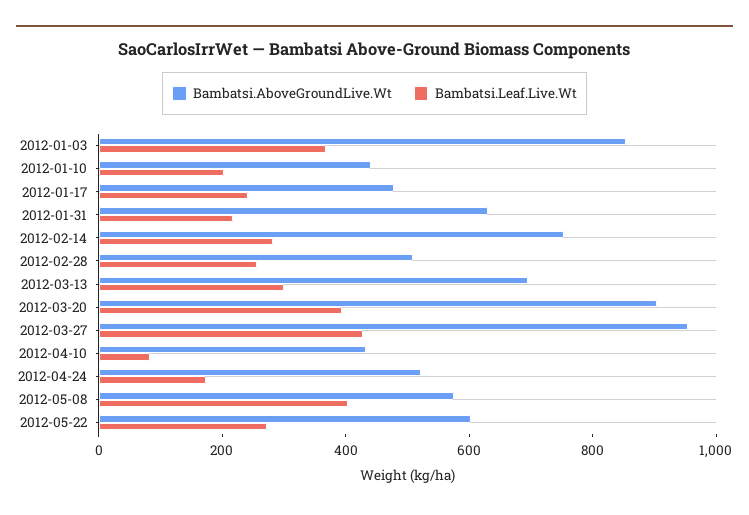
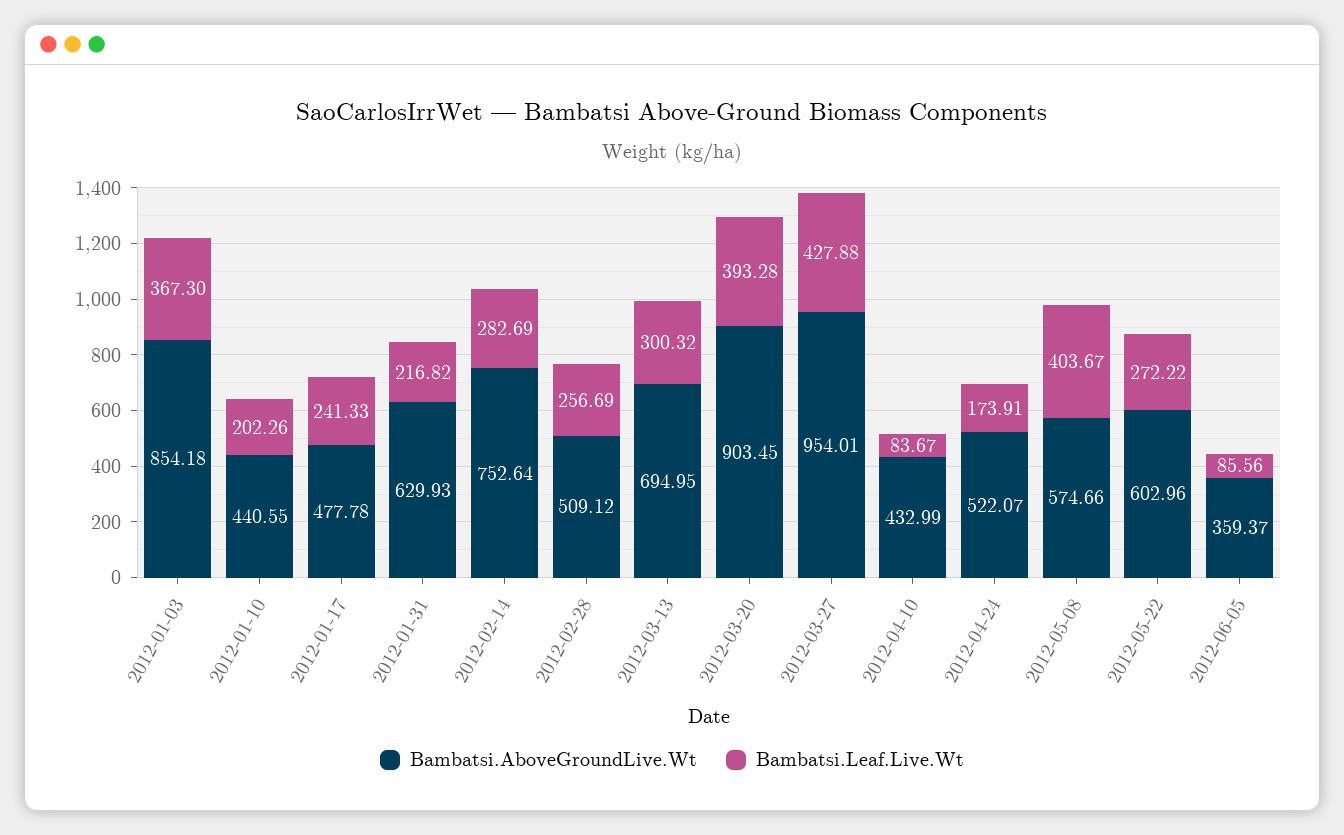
Bambatsi.AboveGroundLive.Wt, 2012-06-05: none -> 359.37
Bambatsi.Leaf.Live.Wt, 2012-06-05: none -> 85.56

